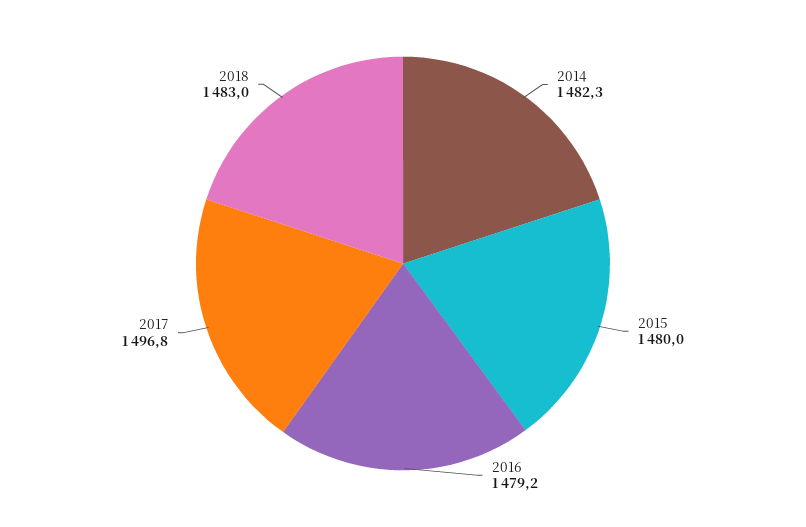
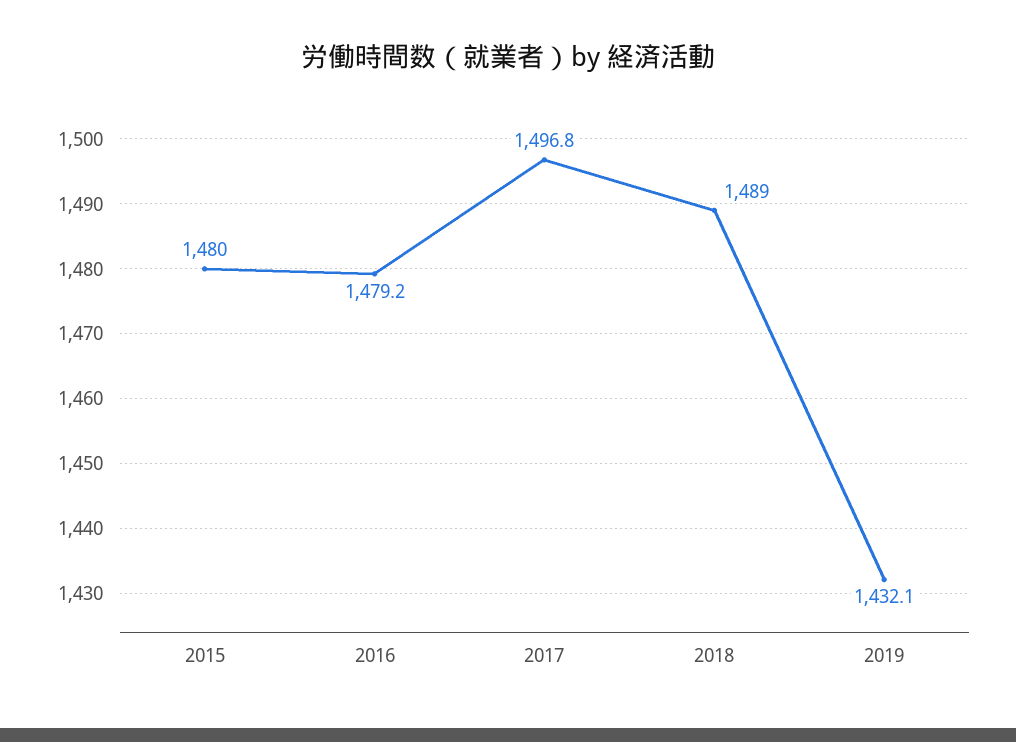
2014: 1482.3 -> none
2018: 1483 -> 1489
2019: none -> 1432.1

